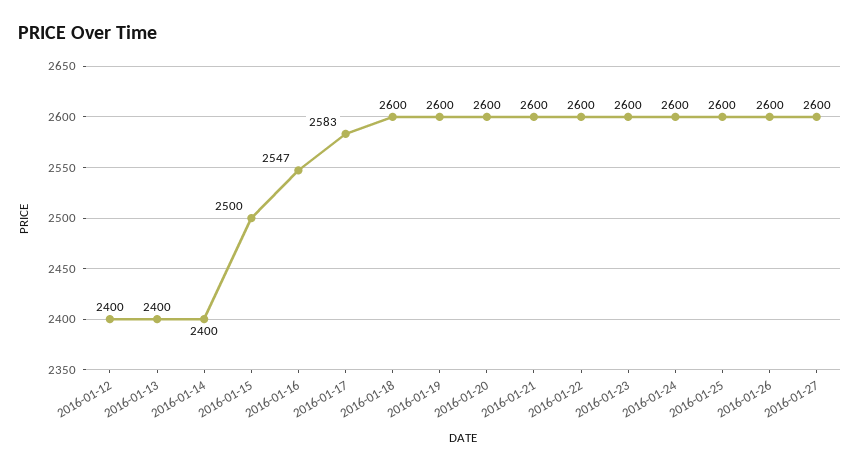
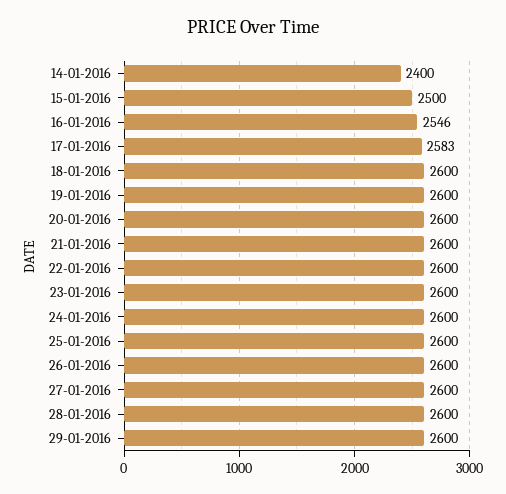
2016-01-12: 2400 -> none
2016-01-13: 2400 -> none
2016-01-16: 2547 -> 2546
28-01-2016: none -> 2600
29-01-2016: none -> 2600

